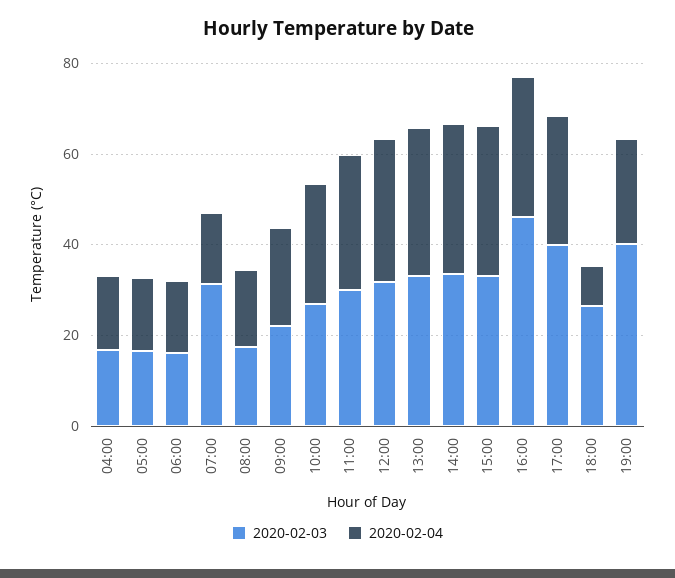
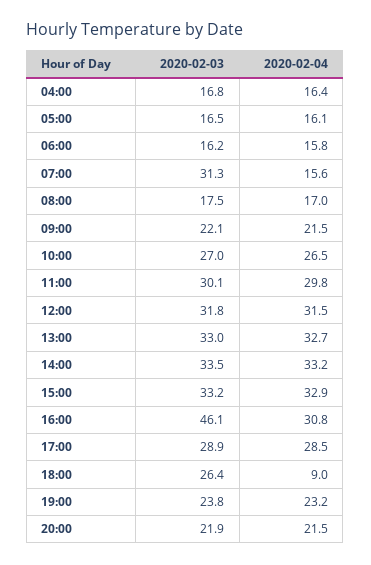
2020-02-03, 17:00: 40 -> 28.9
2020-02-03, 19:00: 40 -> 23.8
2020-02-03, 20:00: none -> 21.9
2020-02-04, 20:00: none -> 21.5

